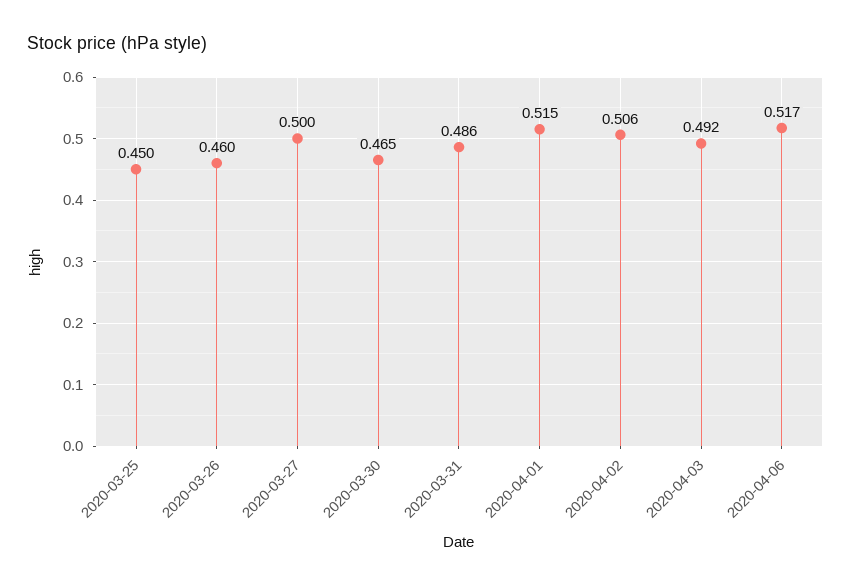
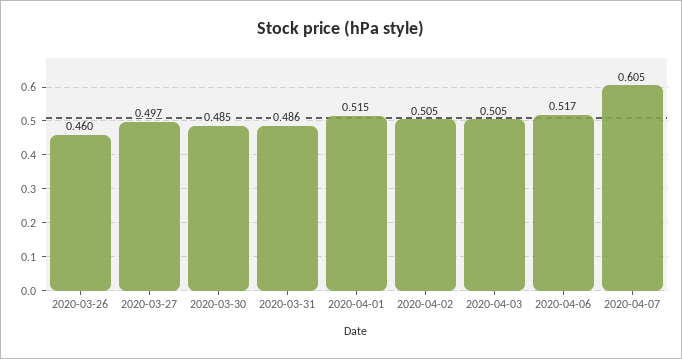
2020-03-25: 0.45 -> none
2020-03-27: 0.5 -> 0.497
2020-03-30: 0.465 -> 0.485
2020-04-02: 0.506 -> 0.505
2020-04-03: 0.492 -> 0.505
2020-04-07: none -> 0.605

